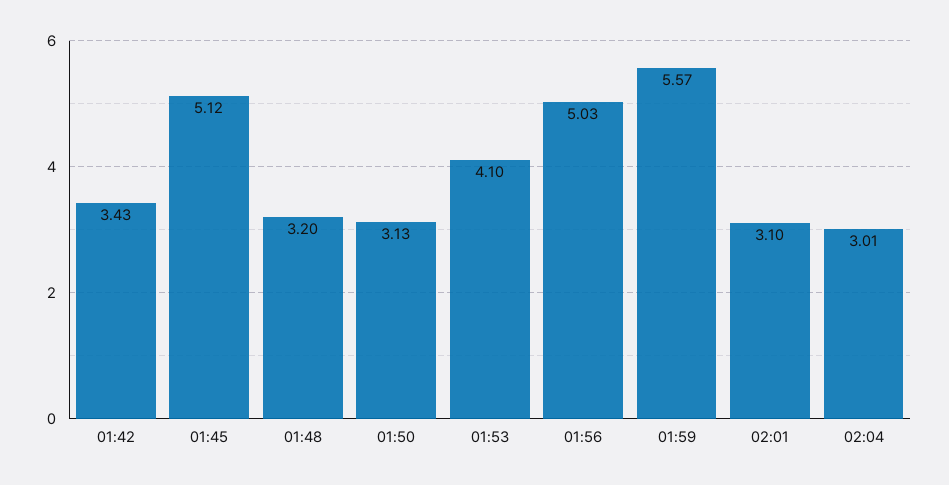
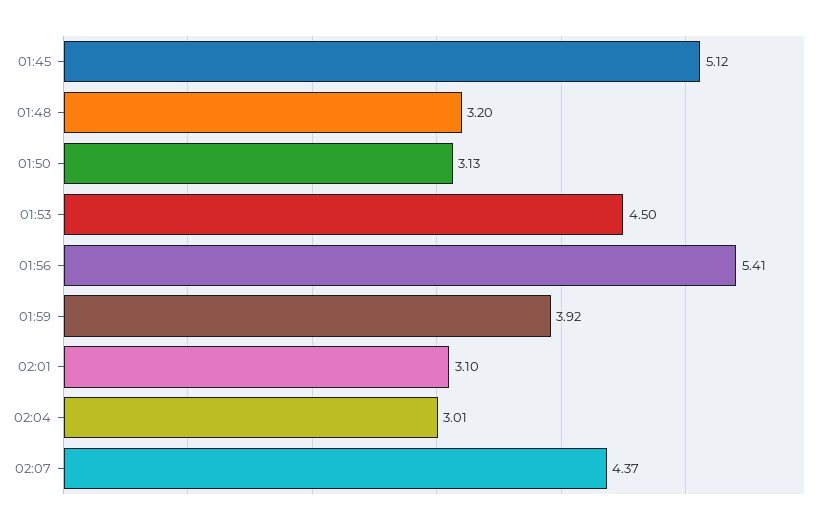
01:42: 3.43 -> none
01:53: 4.1 -> 4.5
01:56: 5.03 -> 5.41
01:59: 5.57 -> 3.92
02:07: none -> 4.37

